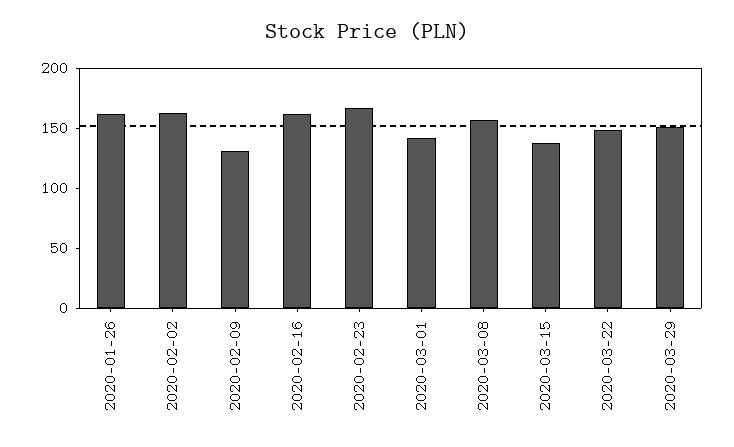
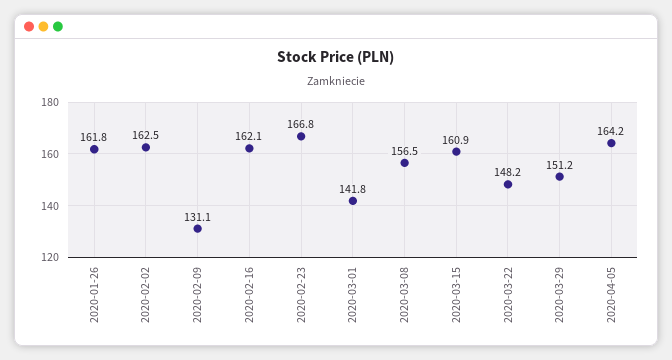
2020-03-15: 140 -> 160.9
2020-04-05: none -> 164.2

